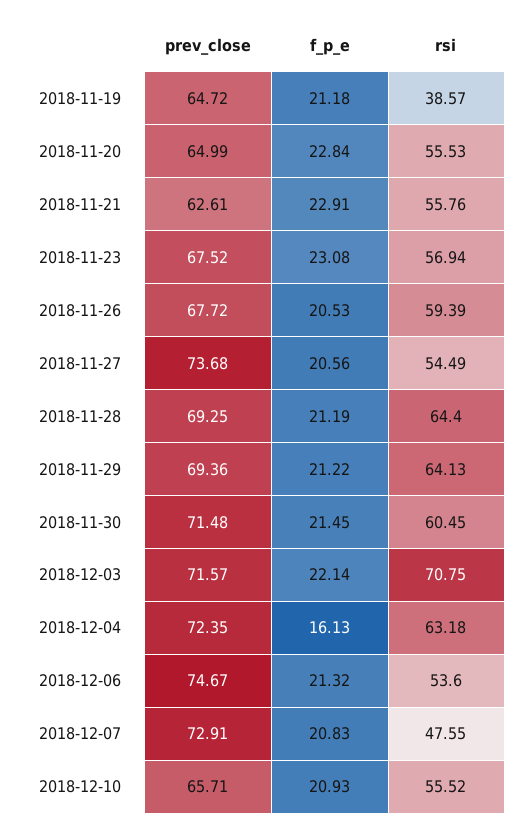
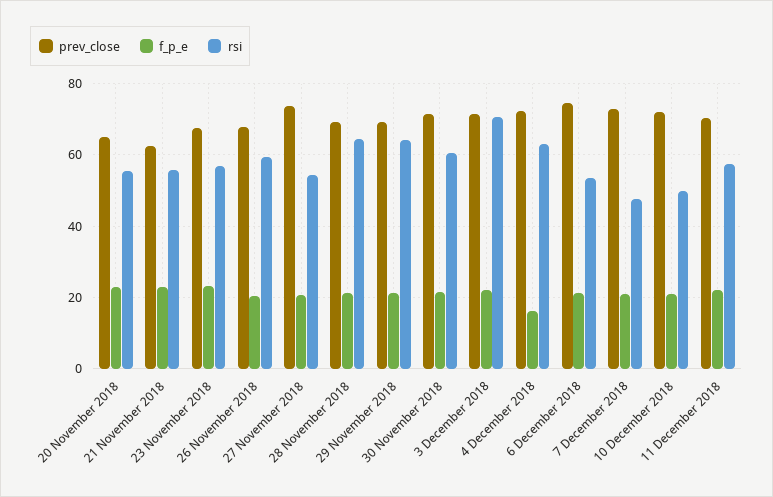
prev_close, 2018-11-19: 64.72 -> none
f_p_e, 2018-11-19: 21.18 -> none
rsi, 2018-11-19: 38.57 -> none
prev_close, 2018-12-10: 65.71 -> 72
rsi, 2018-12-10: 55.52 -> 50
prev_close, 11 December 2018: none -> 70
f_p_e, 11 December 2018: none -> 22
rsi, 11 December 2018: none -> 58

